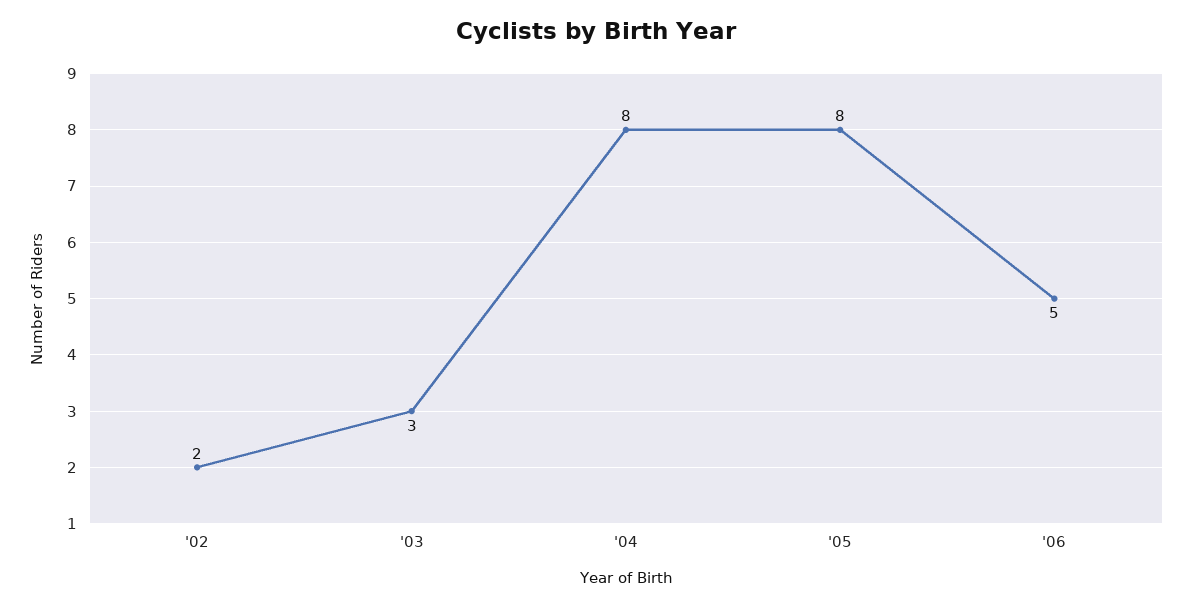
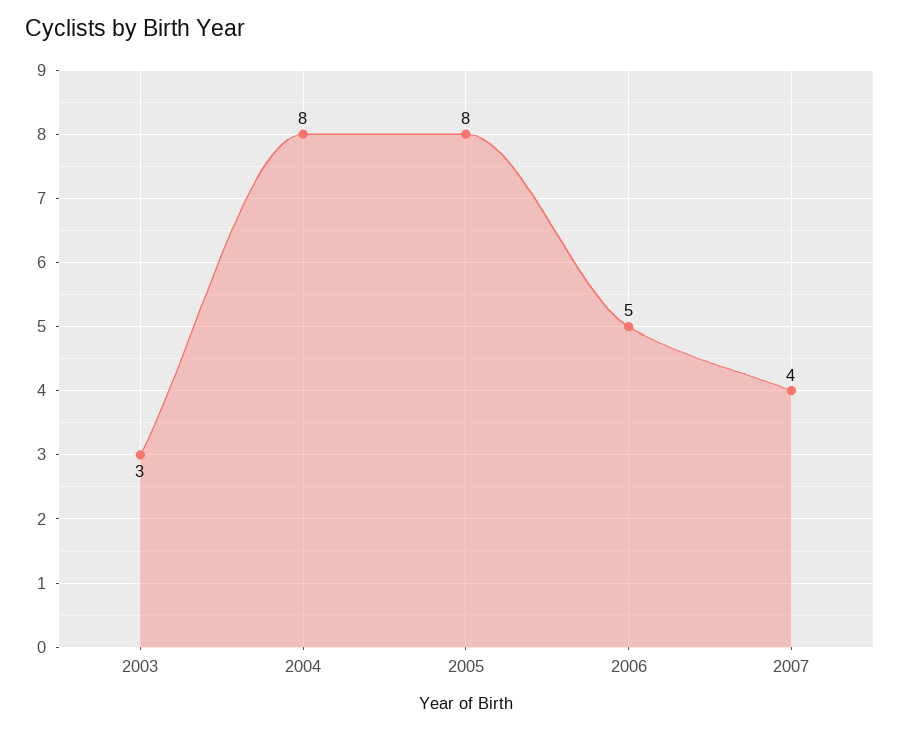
'02: 2 -> none
2007: none -> 4

